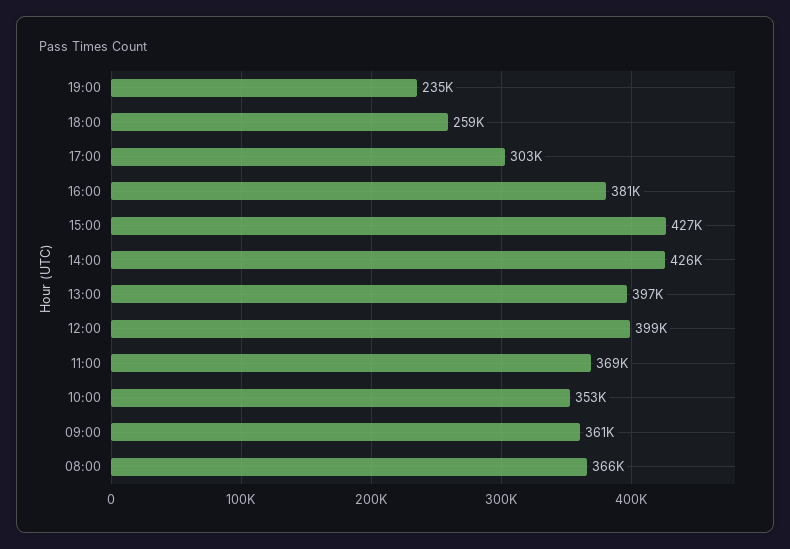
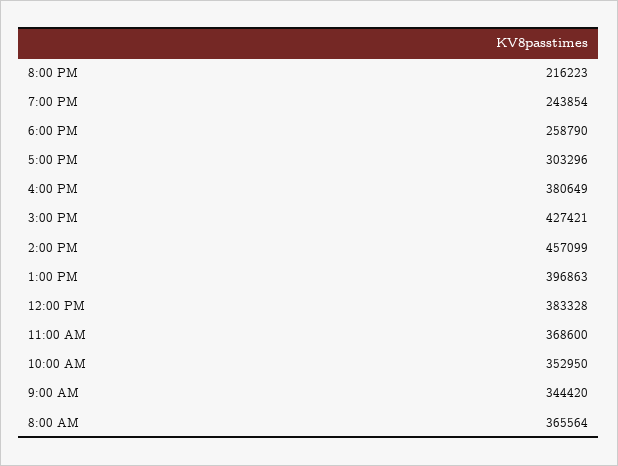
19:00: 235000 -> 243854
14:00: 426000 -> 457099
12:00: 399000 -> 383328
09:00: 361000 -> 344420
8:00 PM: none -> 216223

